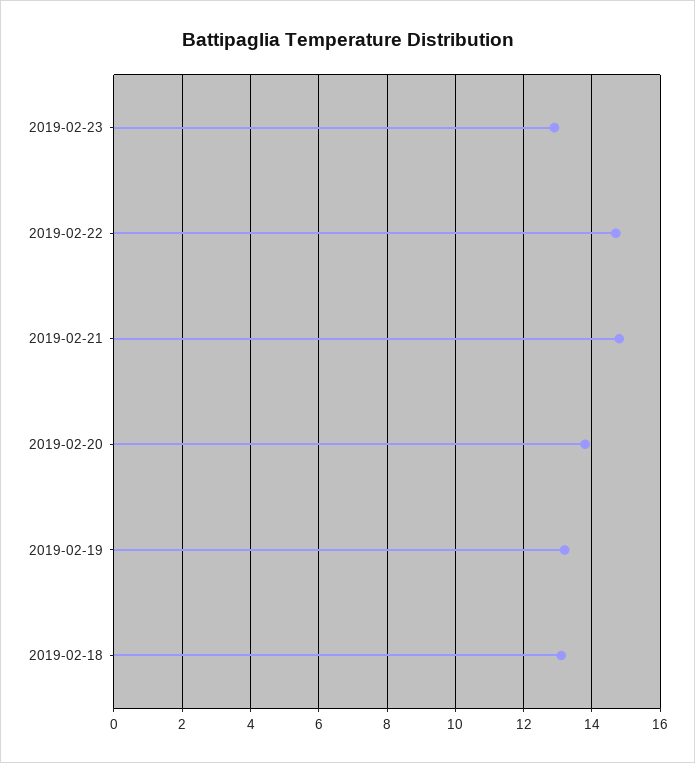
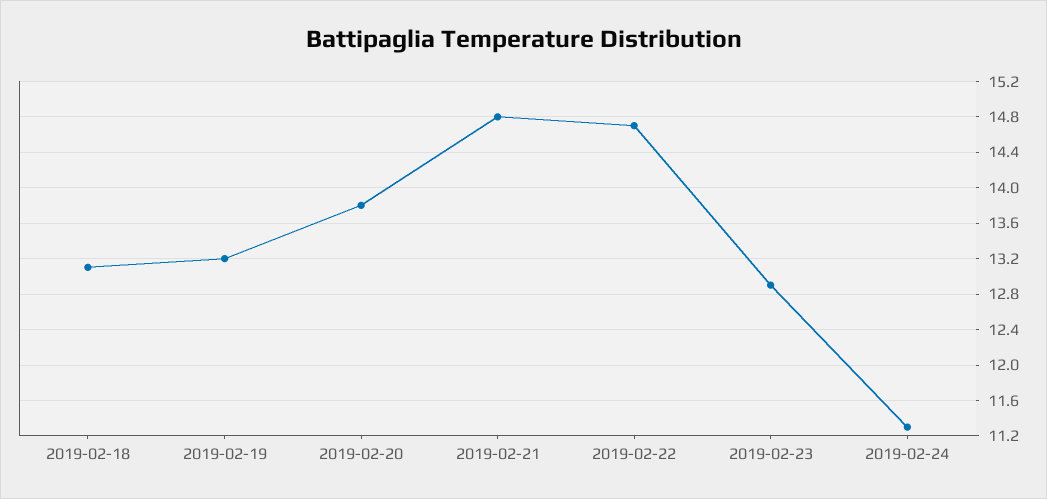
2019-02-24: none -> 11.3

